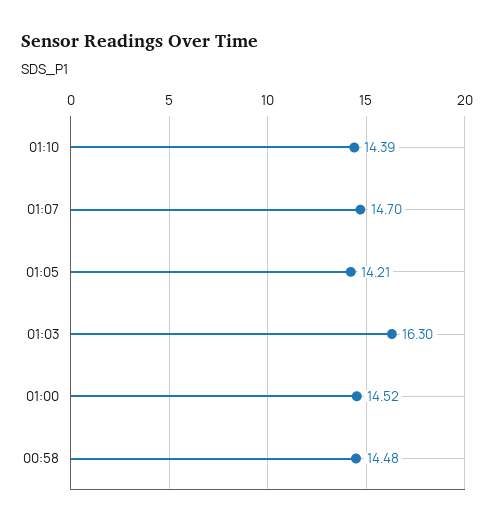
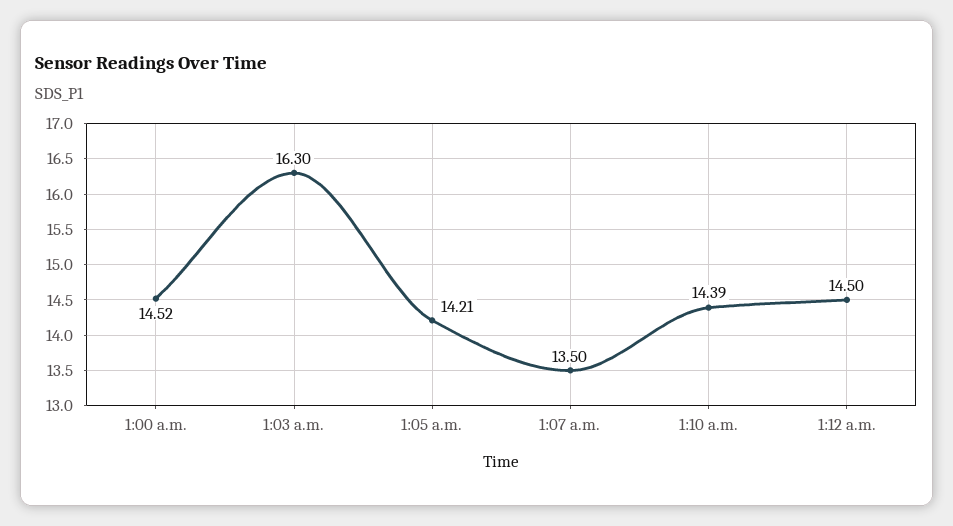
01:07: 14.7 -> 13.5
00:58: 14.48 -> none
1:12 a.m.: none -> 14.5

